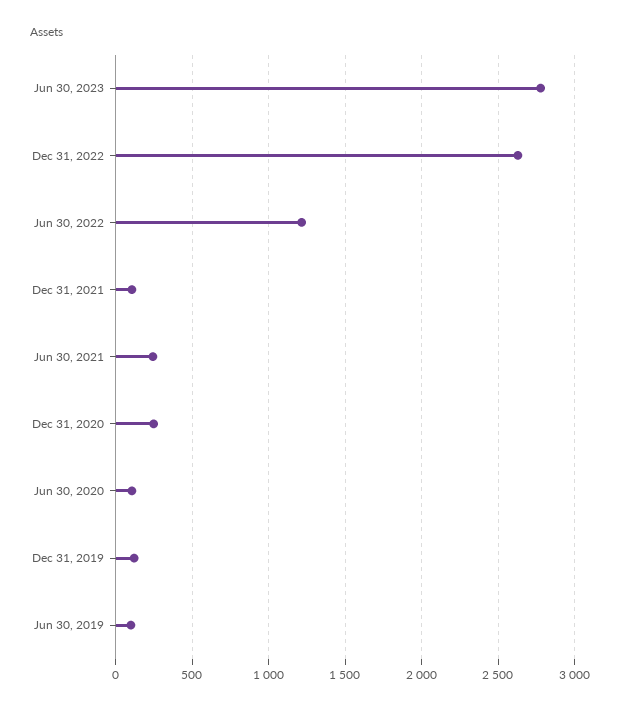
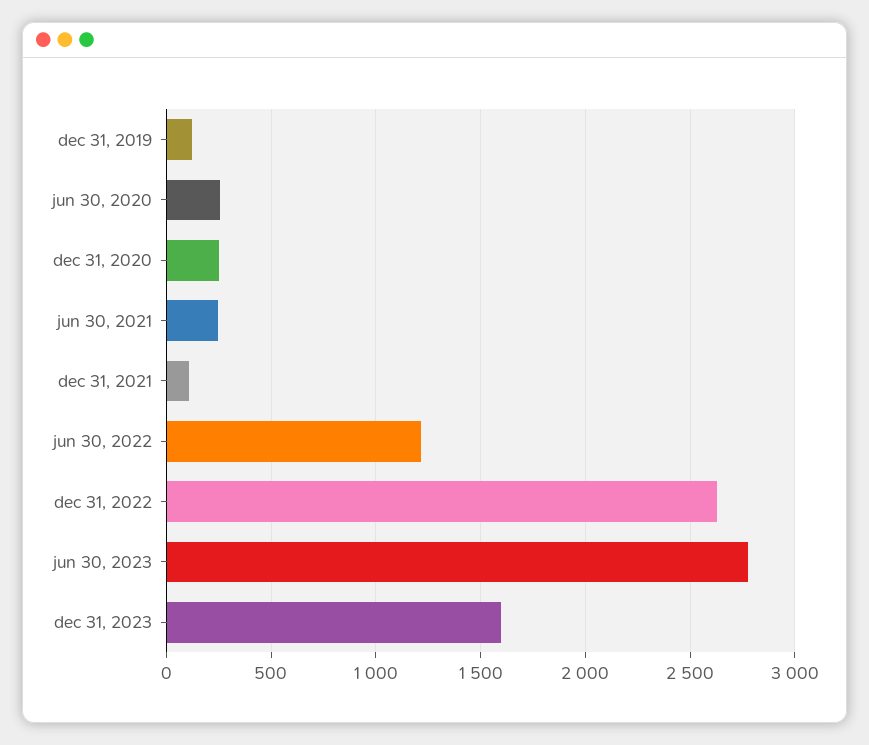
Jun 30, 2020: 100 -> 250
Jun 30, 2019: 100 -> none
dec 31, 2023: none -> 1600

